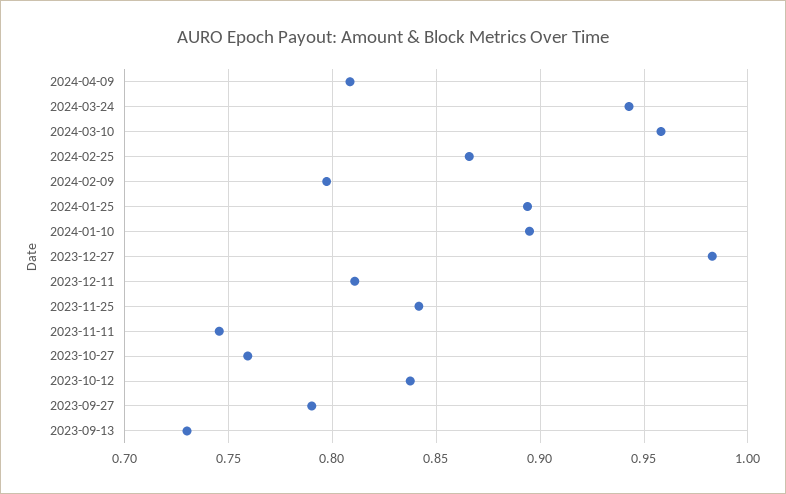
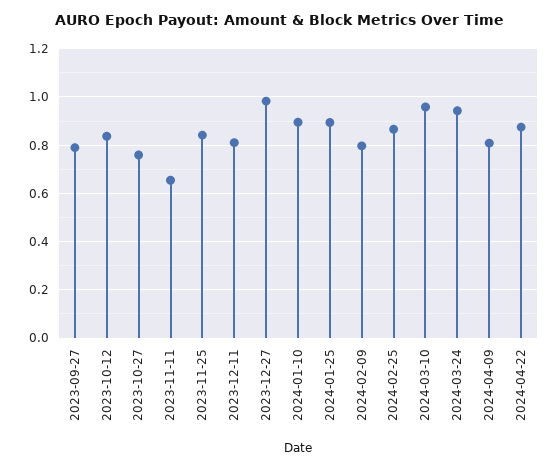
2023-11-11: 0.745 -> 0.65
2023-09-13: 0.73 -> none
2024-04-22: none -> 0.875

